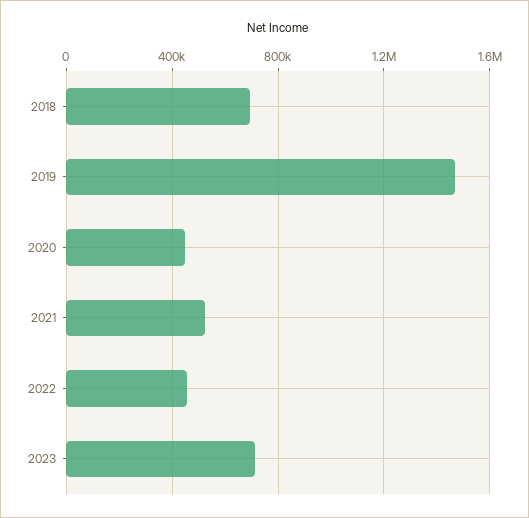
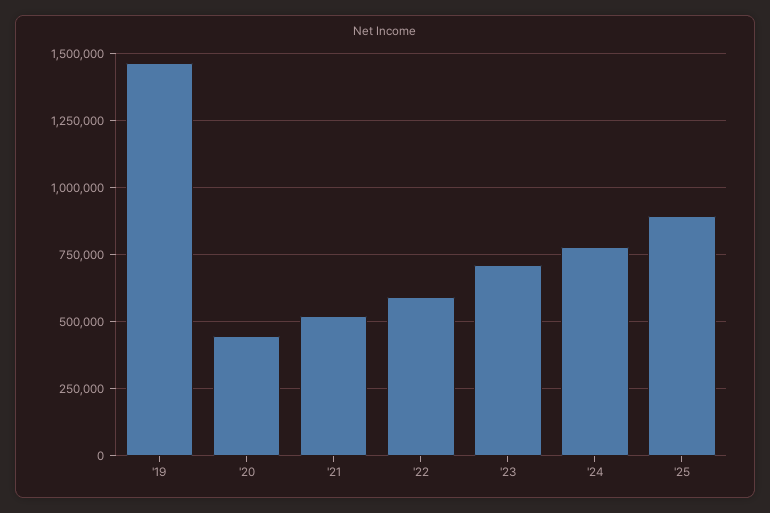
2018: 700000 -> none
2022: 450000 -> 600000
'24: none -> 775000
'25: none -> 900000

